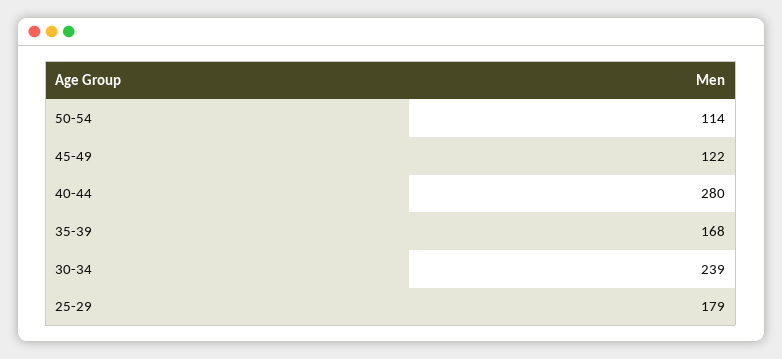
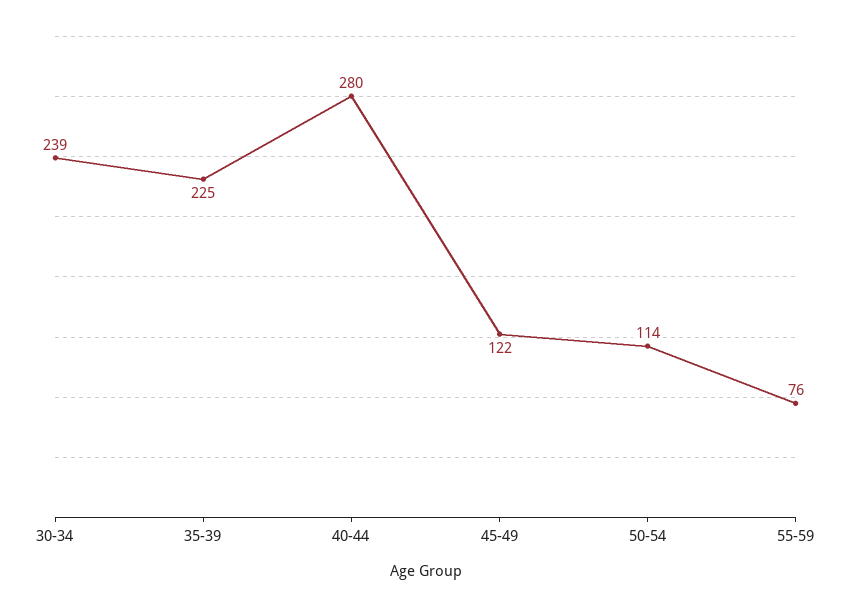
35-39: 168 -> 225
25-29: 179 -> none
55-59: none -> 76

